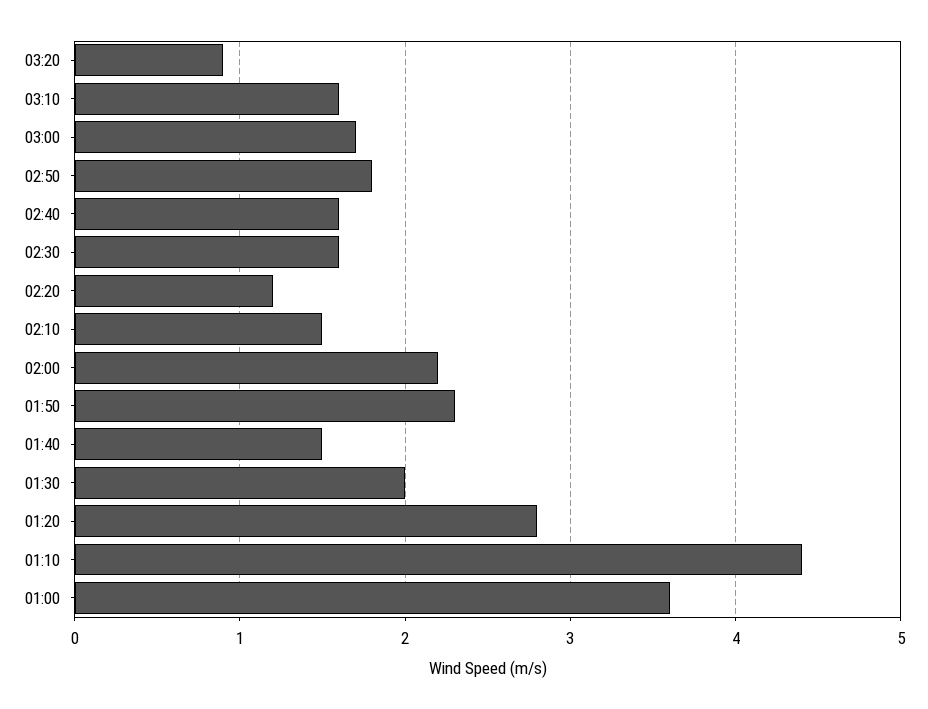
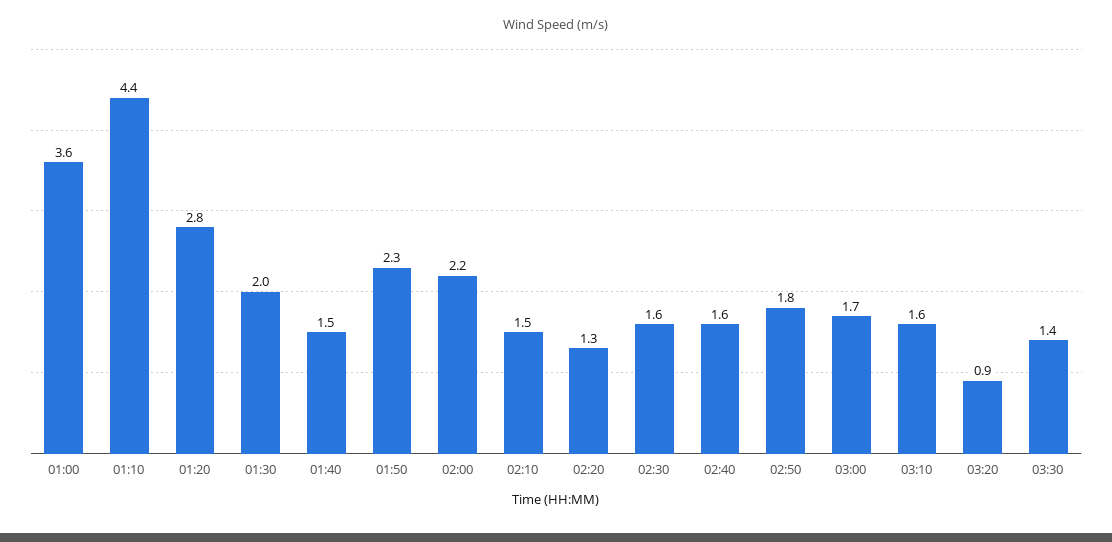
02:20: 1.2 -> 1.3
03:30: none -> 1.4

